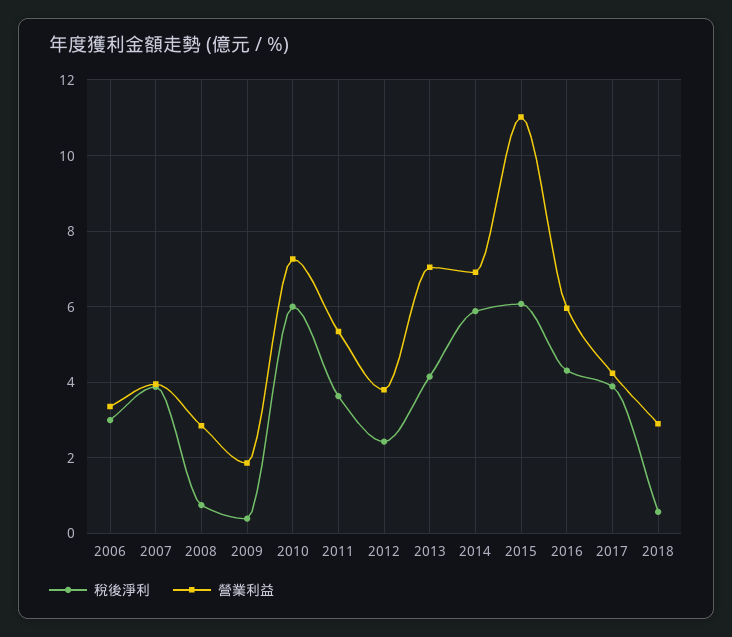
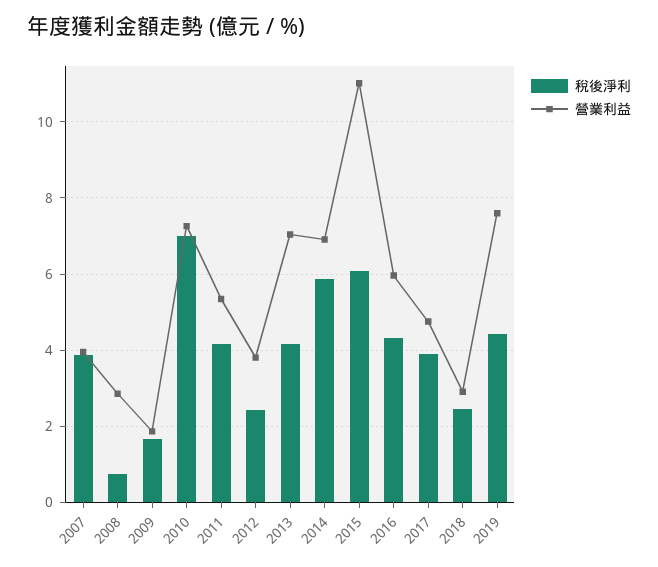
稅後淨利, 2006: 3 -> none
營業利益, 2006: 3.4 -> none
稅後淨利, 2009: 0.4 -> 1.6
稅後淨利, 2010: 6 -> 7
稅後淨利, 2011: 3.6 -> 4.2
營業利益, 2017: 4.2 -> 4.8
稅後淨利, 2018: 0.6 -> 2.4
稅後淨利, 2019: none -> 4.4
營業利益, 2019: none -> 7.6

